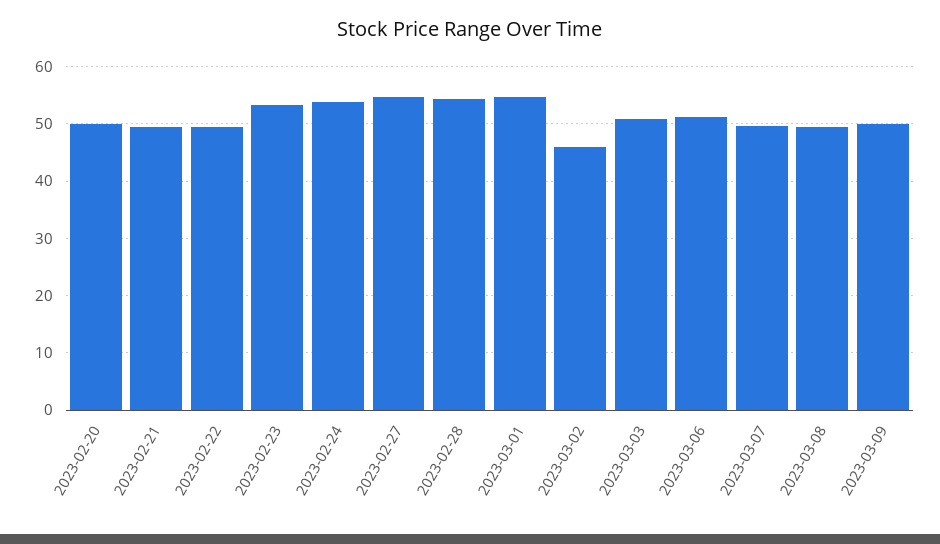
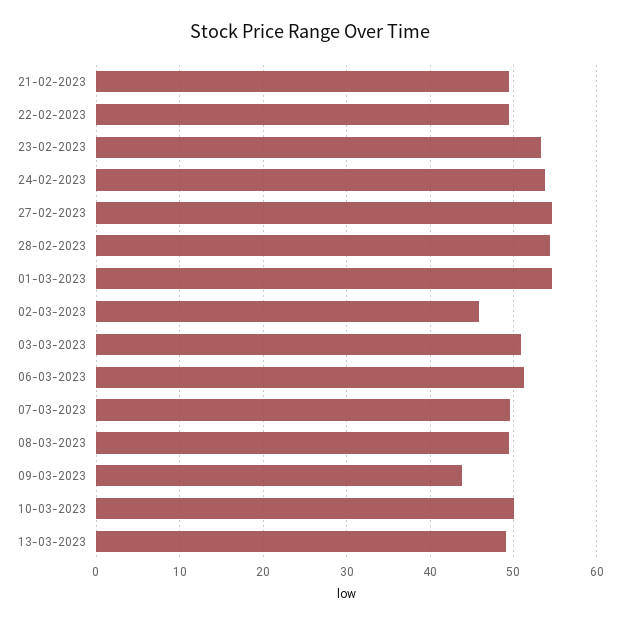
2023-02-20: 50 -> none
2023-03-09: 50 -> 44
10-03-2023: none -> 50
13-03-2023: none -> 49

